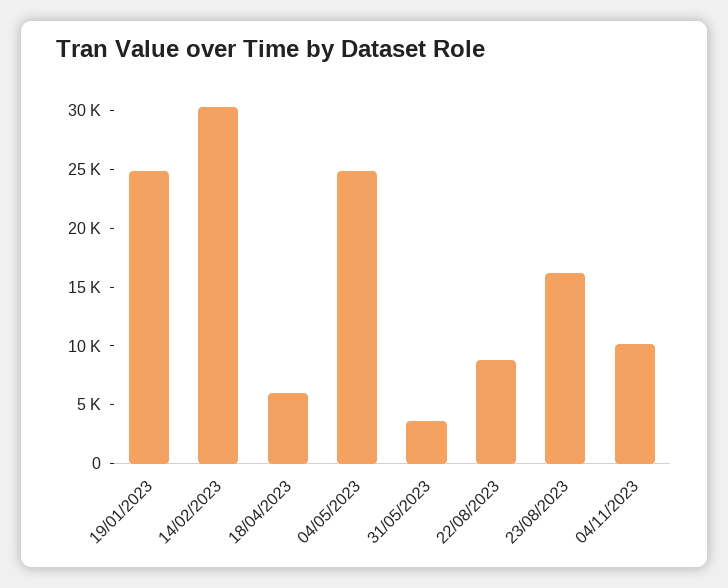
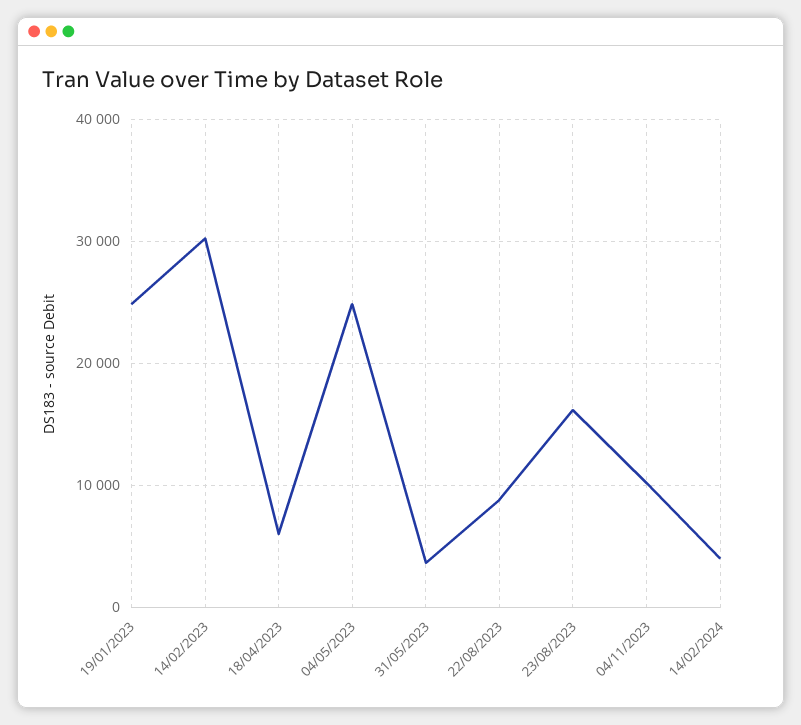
14/02/2024: none -> 4000

